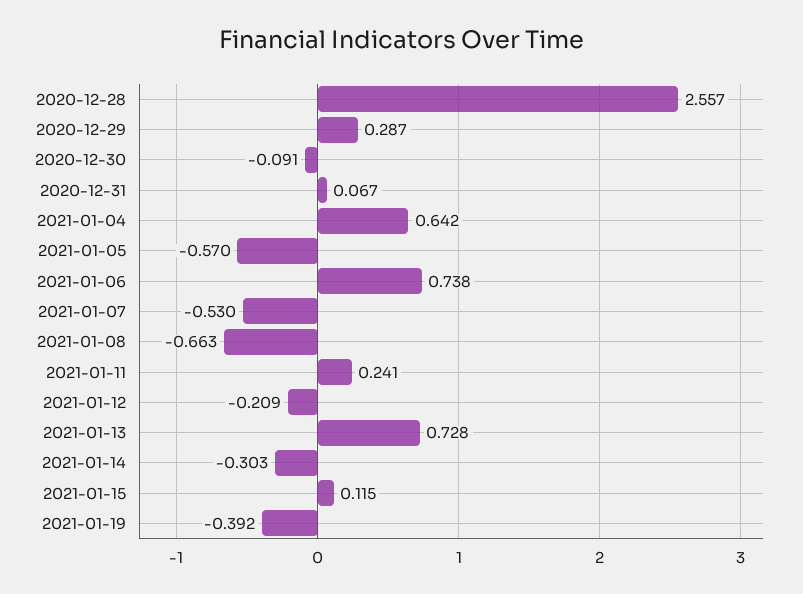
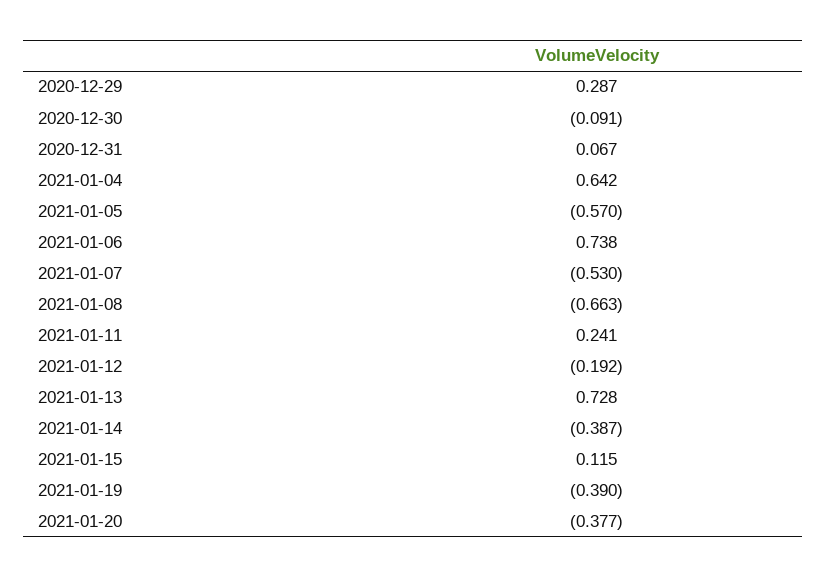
2020-12-28: 2.557 -> none
2021-01-12: -0.209 -> -0.192
2021-01-14: -0.303 -> -0.387
2021-01-19: -0.392 -> -0.39
2021-01-20: none -> -0.377

